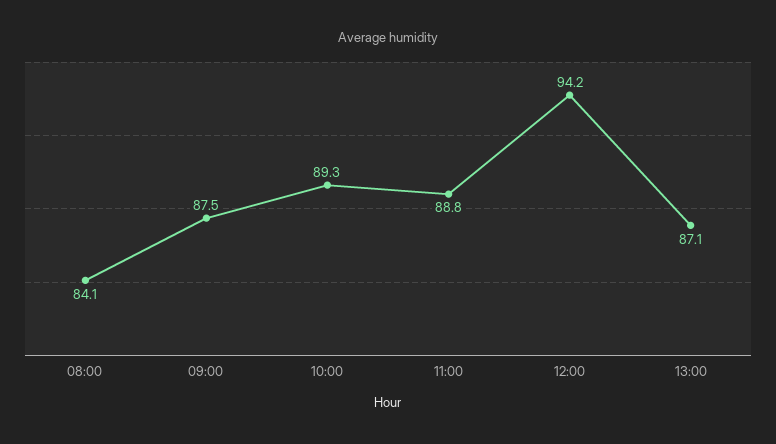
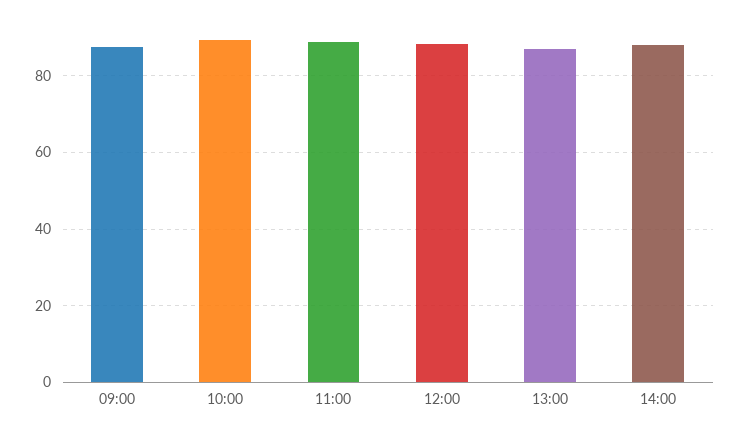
08:00: 84.1 -> none
12:00: 94.2 -> 88
14:00: none -> 88

